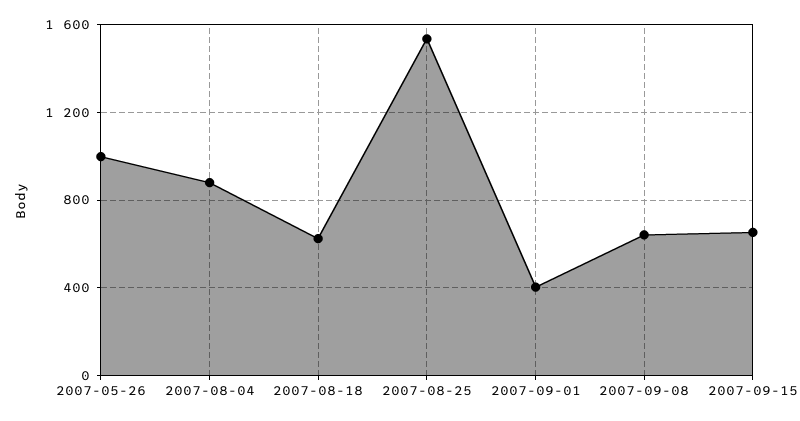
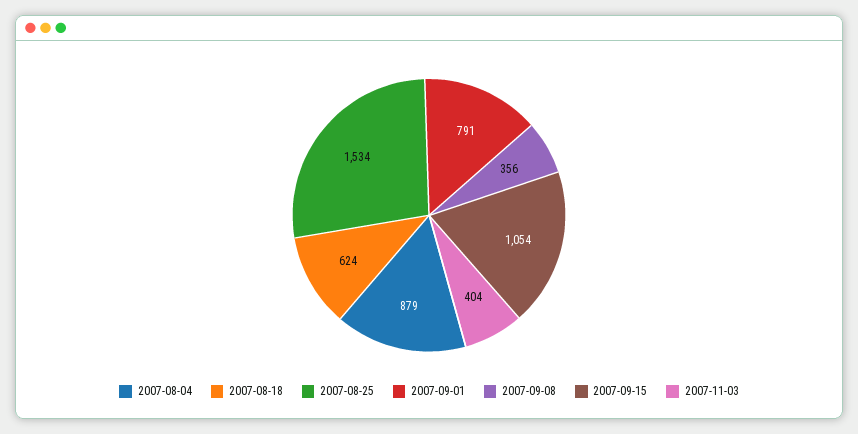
2007-05-26: 1000 -> none
2007-09-01: 400 -> 791
2007-09-08: 650 -> 356
2007-09-15: 650 -> 1054
2007-11-03: none -> 404

